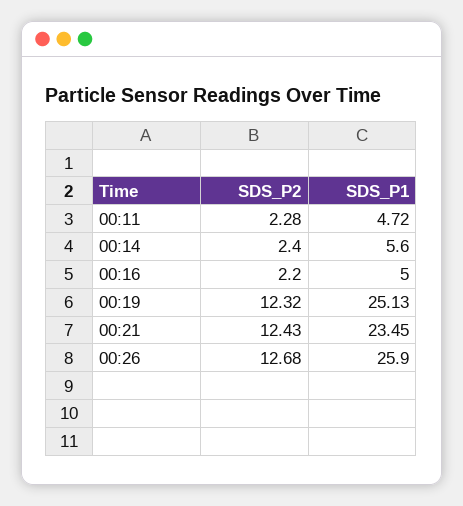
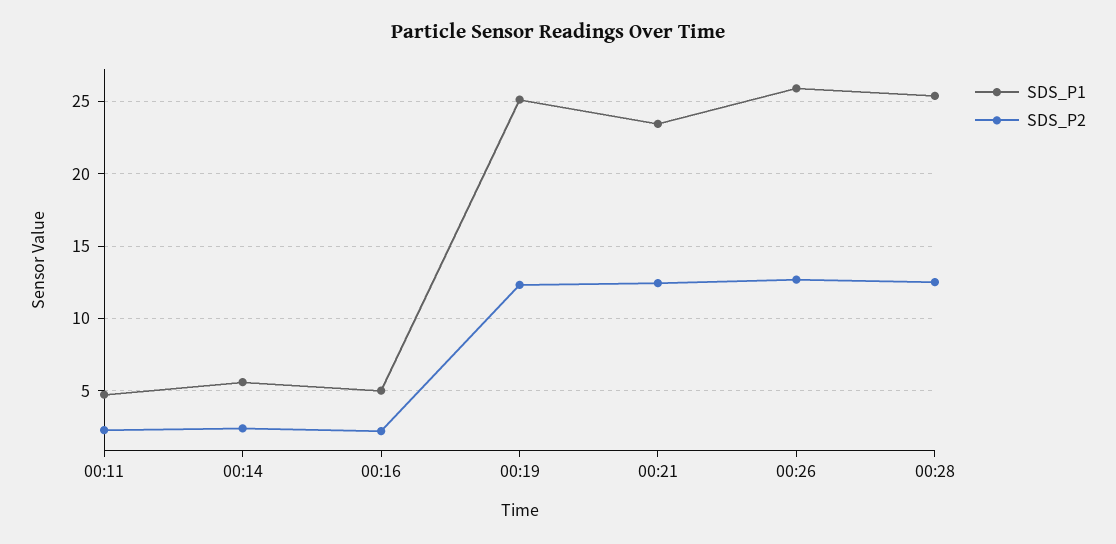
SDS_P1, 00:28: none -> 25.5
SDS_P2, 00:28: none -> 12.5

